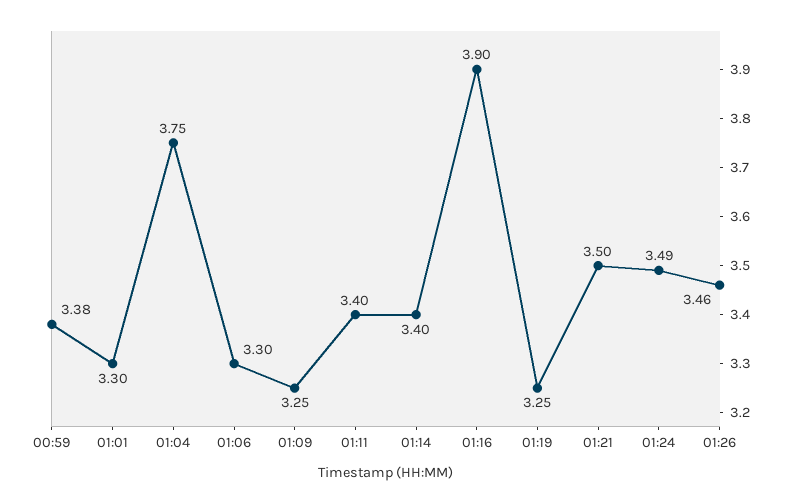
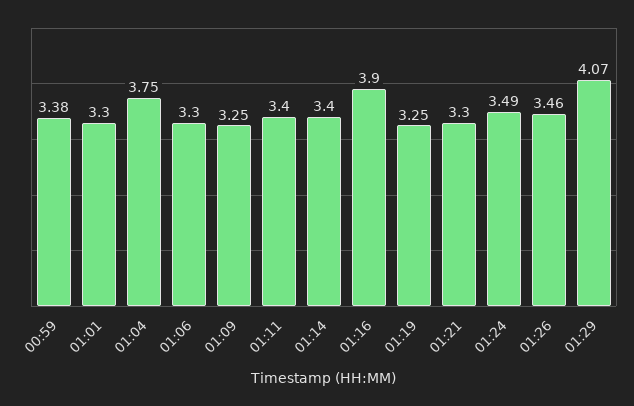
01:21: 3.5 -> 3.3
01:29: none -> 4.07

